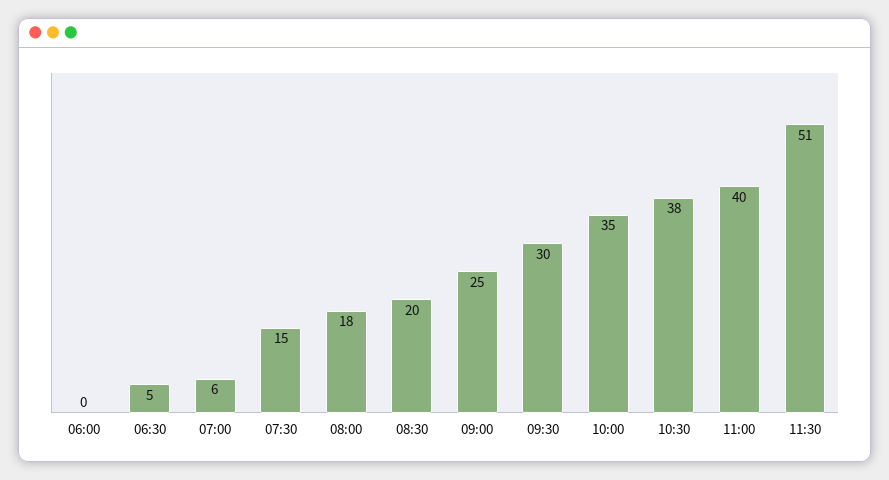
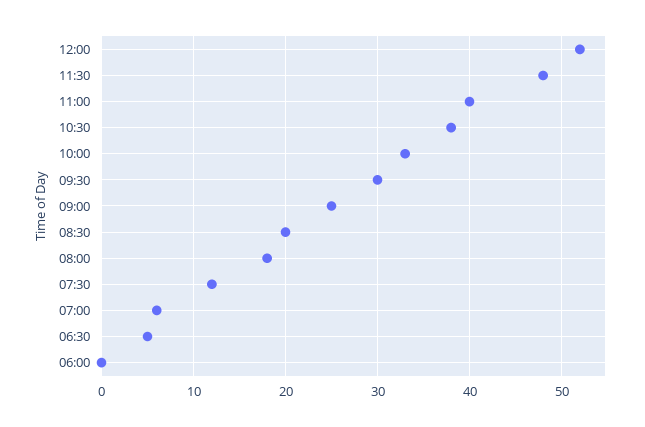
07:30: 15 -> 12
10:00: 35 -> 33
11:30: 51 -> 48
12:00: none -> 52

